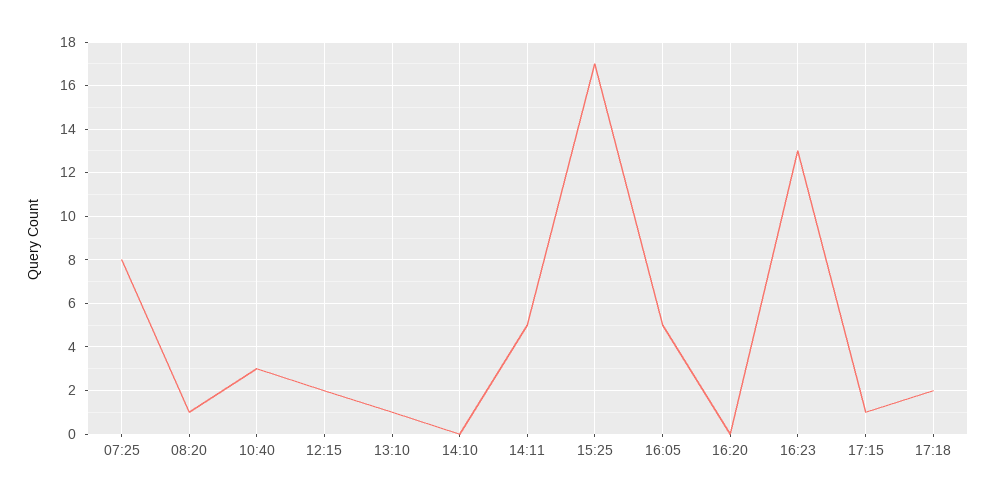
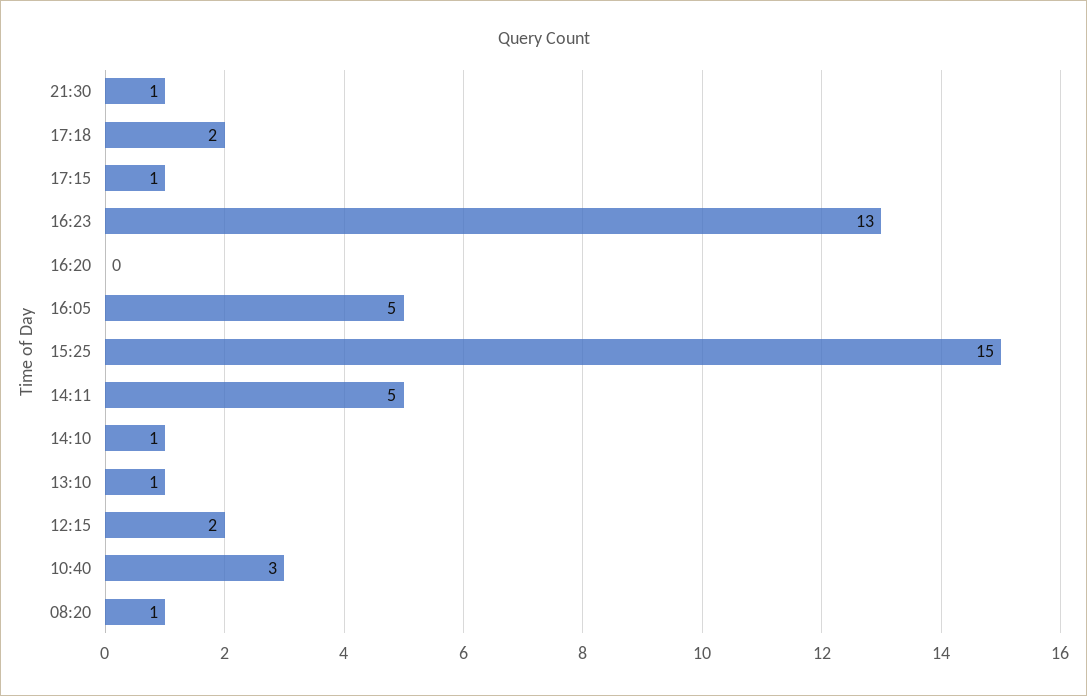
07:25: 8 -> none
14:10: 0 -> 1
15:25: 17 -> 15
21:30: none -> 1

